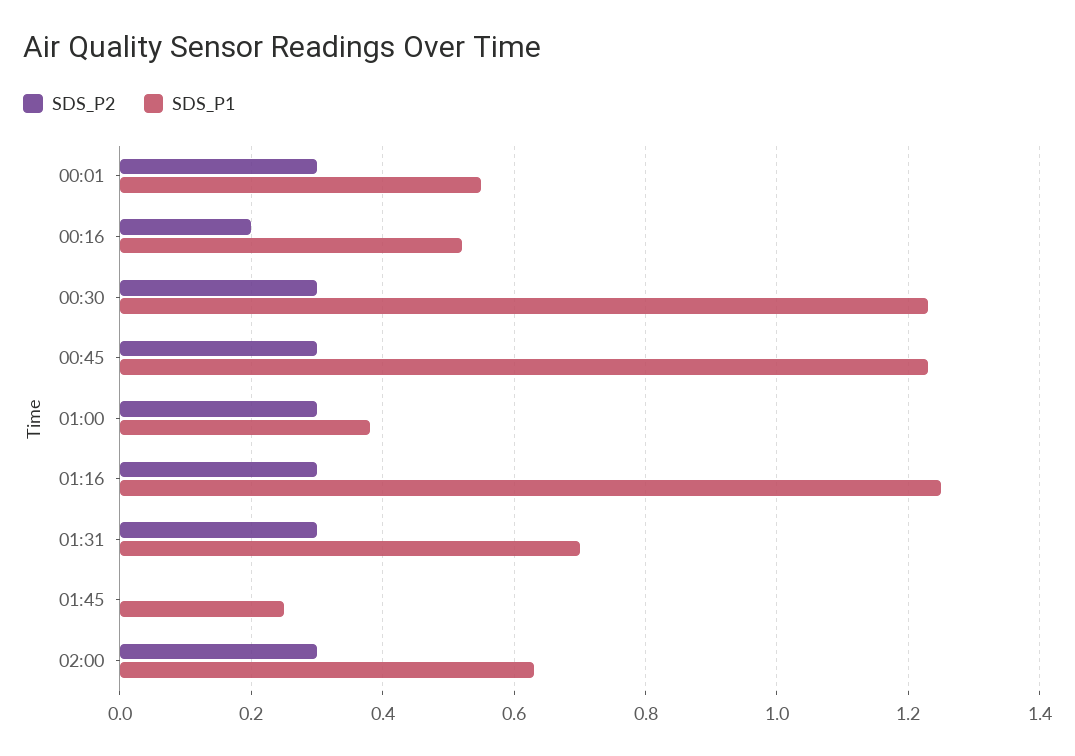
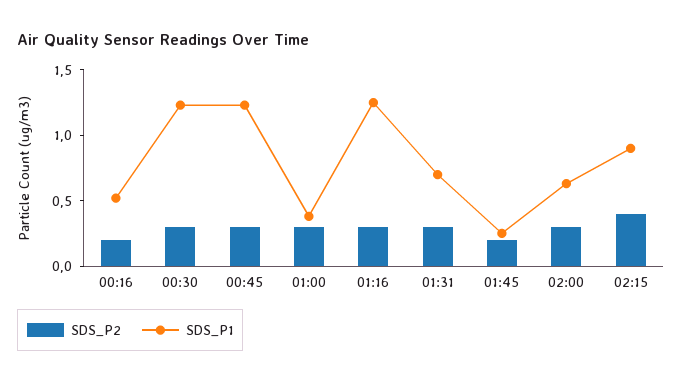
SDS_P2, 00:01: 0.3 -> none
SDS_P1, 00:01: 0.55 -> none
SDS_P2, 01:45: 0 -> 0.2
SDS_P2, 02:15: none -> 0.4
SDS_P1, 02:15: none -> 0.9

